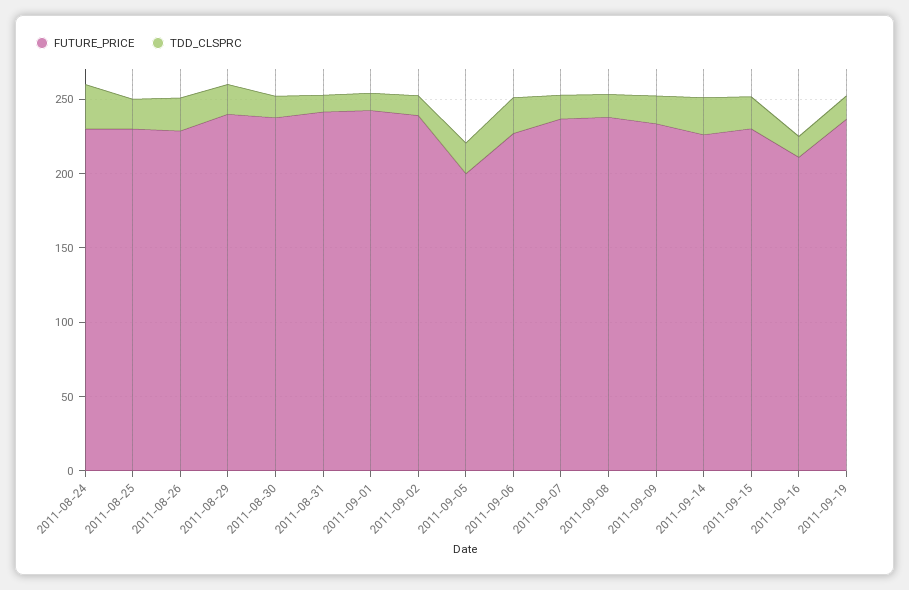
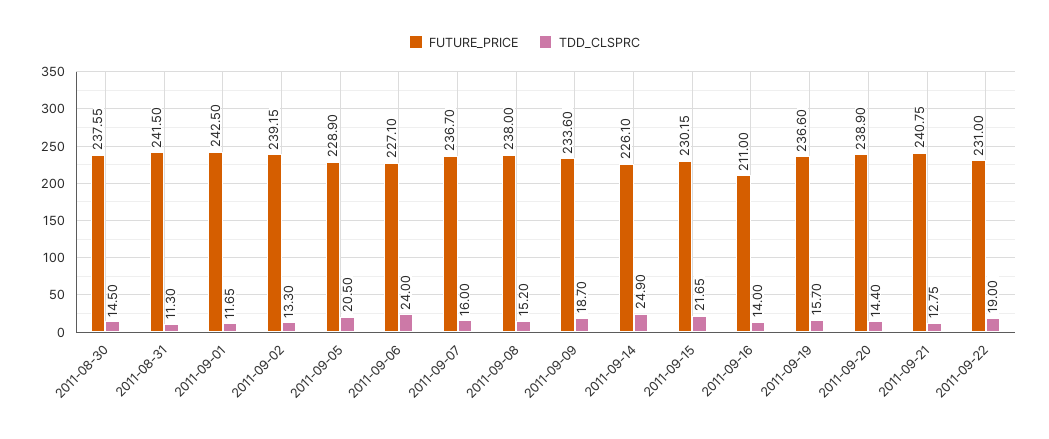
FUTURE_PRICE, 2011-08-24: 230 -> none
TDD_CLSPRC, 2011-08-24: 30 -> none
FUTURE_PRICE, 2011-08-25: 230 -> none
TDD_CLSPRC, 2011-08-25: 20 -> none
FUTURE_PRICE, 2011-08-26: 230 -> none
TDD_CLSPRC, 2011-08-26: 20 -> none
FUTURE_PRICE, 2011-08-29: 240 -> none
TDD_CLSPRC, 2011-08-29: 20 -> none
FUTURE_PRICE, 2011-09-05: 200 -> 228.9
FUTURE_PRICE, 2011-09-20: none -> 238.9
TDD_CLSPRC, 2011-09-20: none -> 14.4
FUTURE_PRICE, 2011-09-21: none -> 240.75
TDD_CLSPRC, 2011-09-21: none -> 12.75
FUTURE_PRICE, 2011-09-22: none -> 231
TDD_CLSPRC, 2011-09-22: none -> 19

